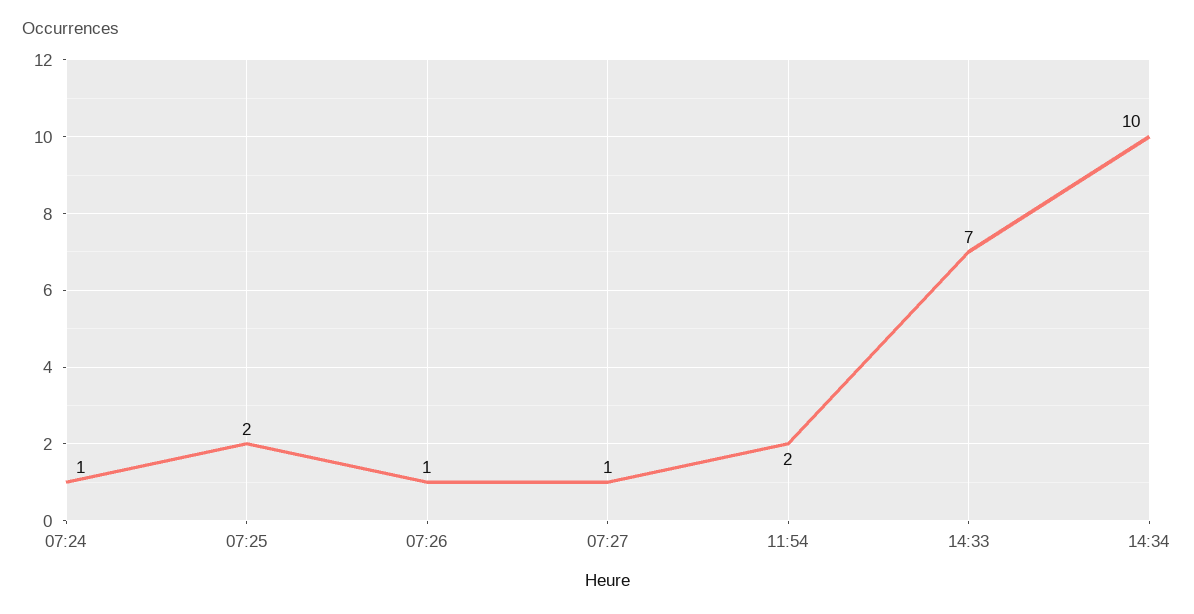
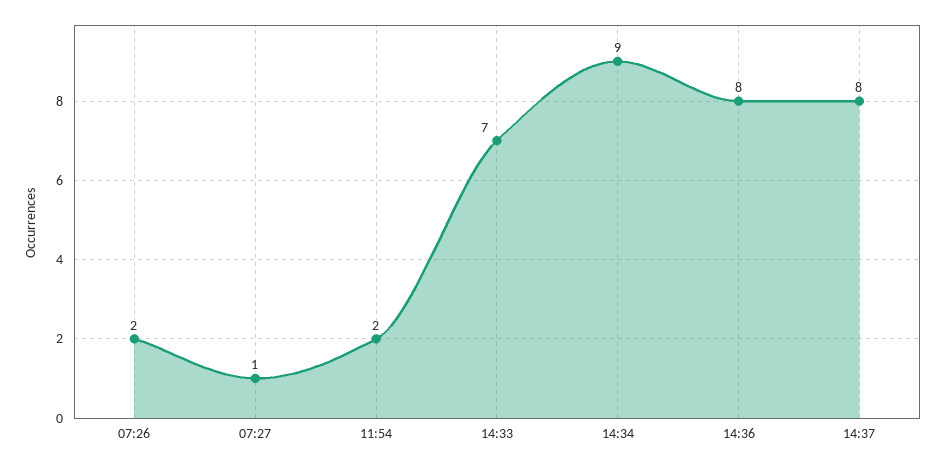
07:24: 1 -> none
07:25: 2 -> none
07:26: 1 -> 2
14:34: 10 -> 9
14:36: none -> 8
14:37: none -> 8

